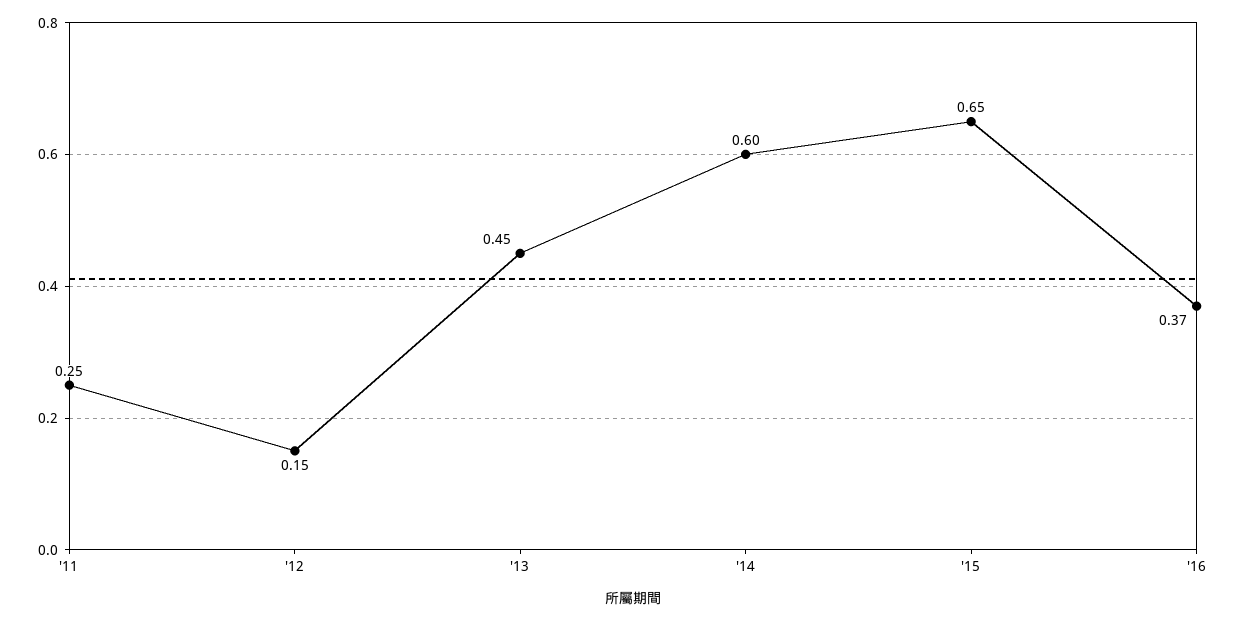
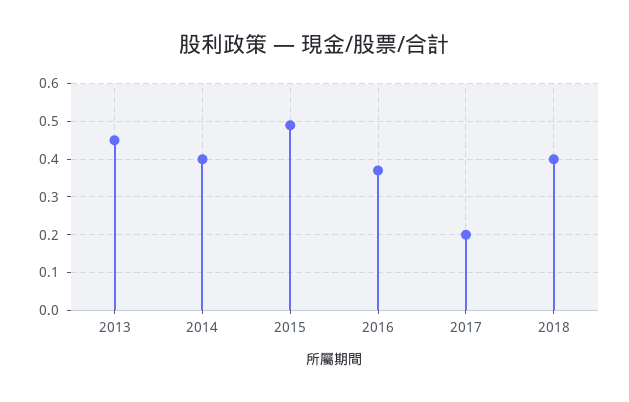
'11: 0.25 -> none
'12: 0.15 -> none
'14: 0.6 -> 0.4
'15: 0.65 -> 0.5
2017: none -> 0.2
2018: none -> 0.4

